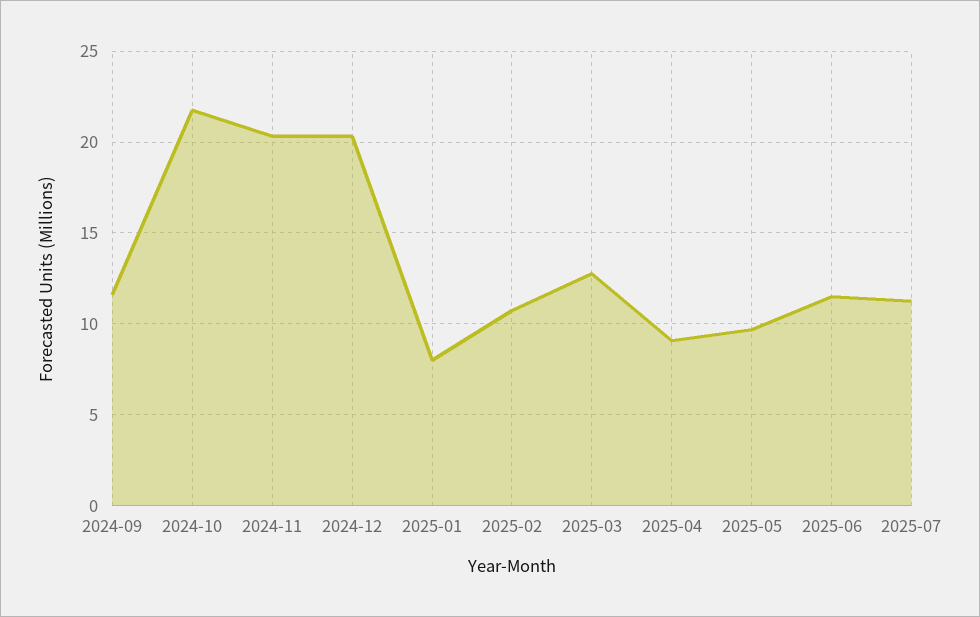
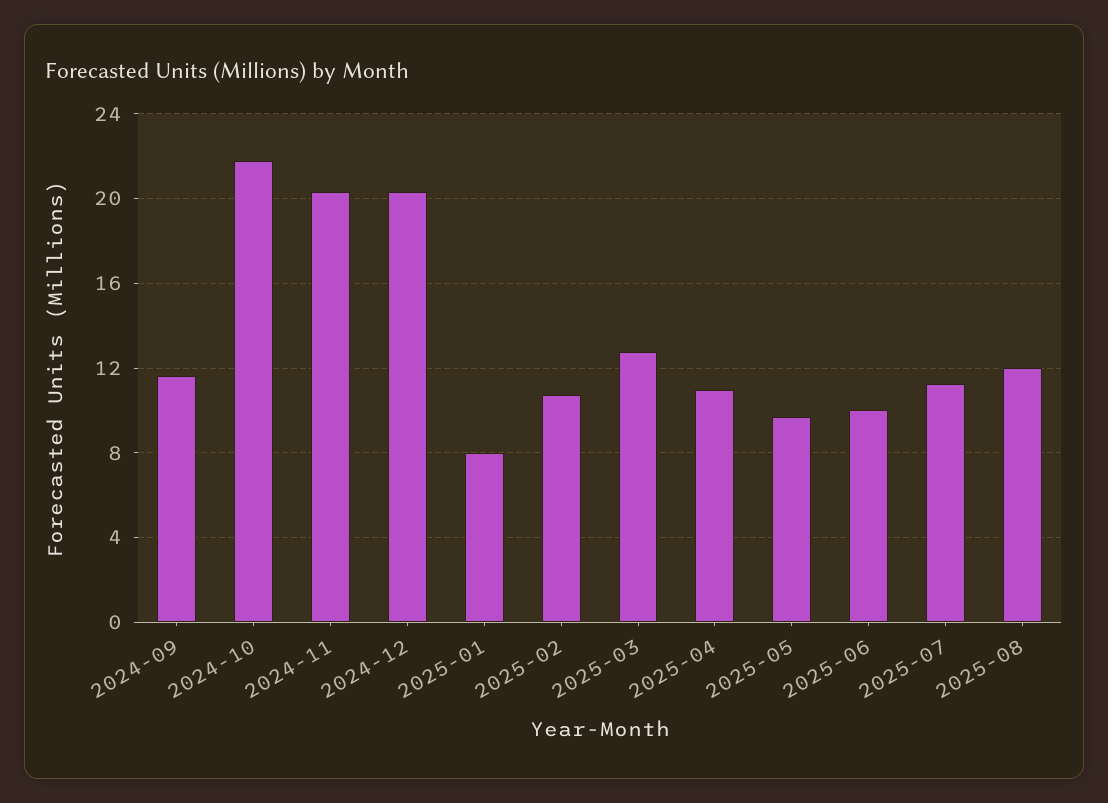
2025-04: 9 -> 11
2025-06: 11.5 -> 10
2025-08: none -> 12

